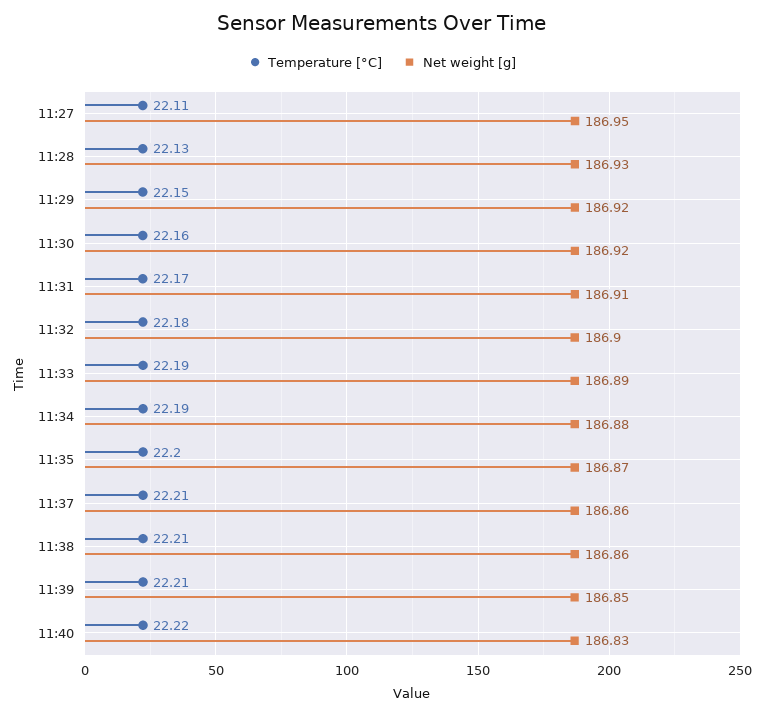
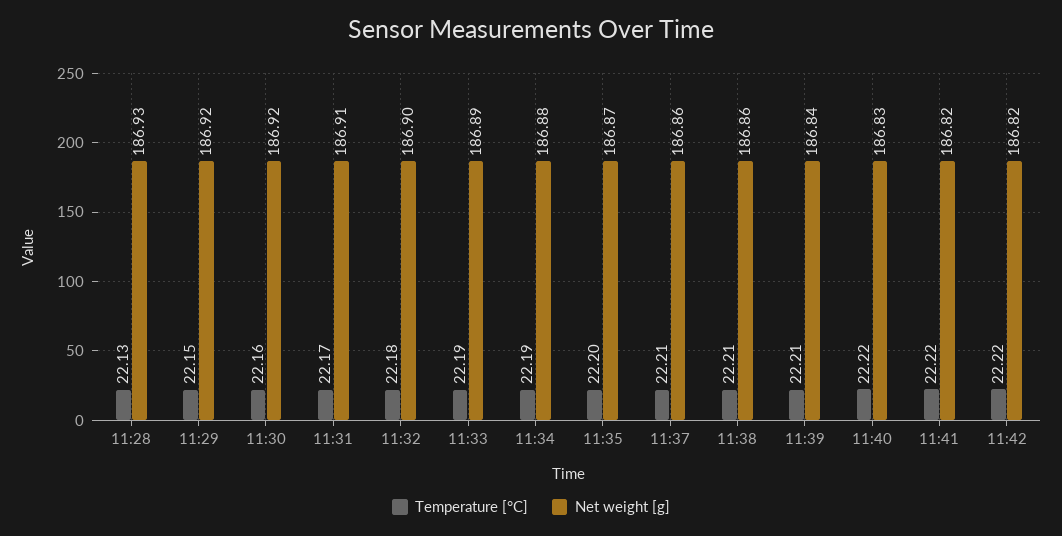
Temperature [°C], 11:27: 22.11 -> none
Net weight [g], 11:27: 186.95 -> none
Net weight [g], 11:39: 186.85 -> 186.84
Temperature [°C], 11:41: none -> 22.22
Net weight [g], 11:41: none -> 186.82
Temperature [°C], 11:42: none -> 22.22
Net weight [g], 11:42: none -> 186.82

